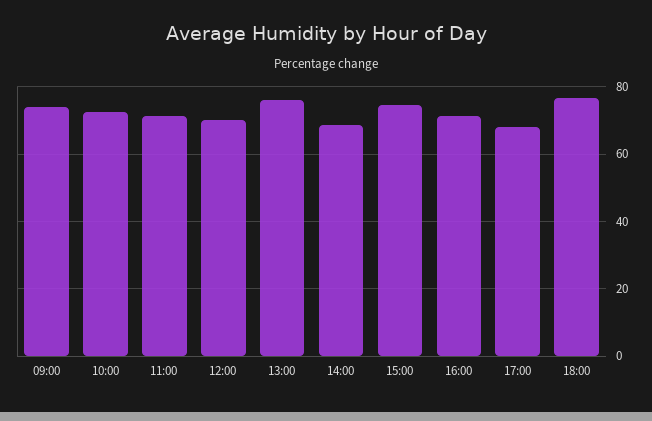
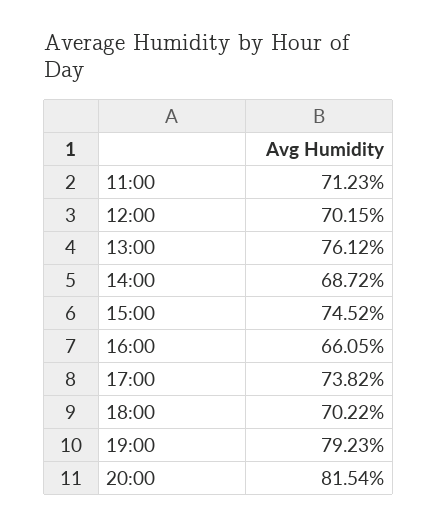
09:00: 74 -> none
10:00: 72 -> none
16:00: 72 -> 66.05
17:00: 68 -> 73.82
18:00: 76 -> 70.22
19:00: none -> 79.23
20:00: none -> 81.54

